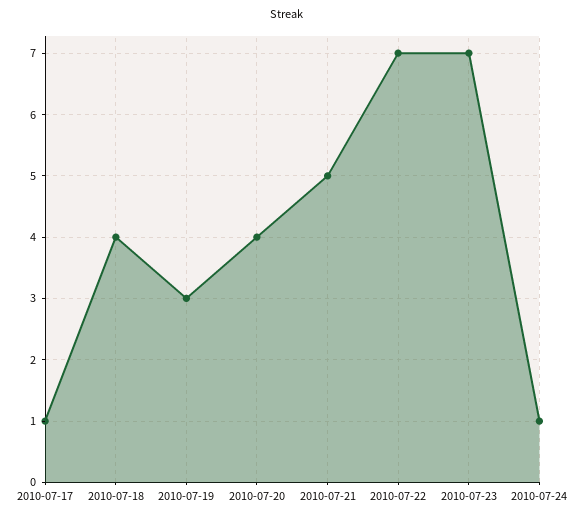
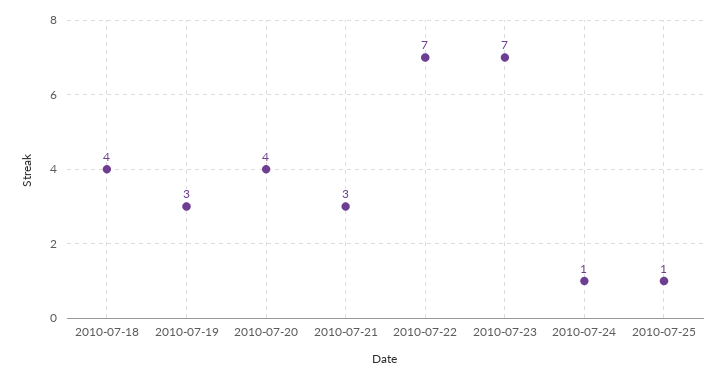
2010-07-17: 1 -> none
2010-07-21: 5 -> 3
2010-07-25: none -> 1

